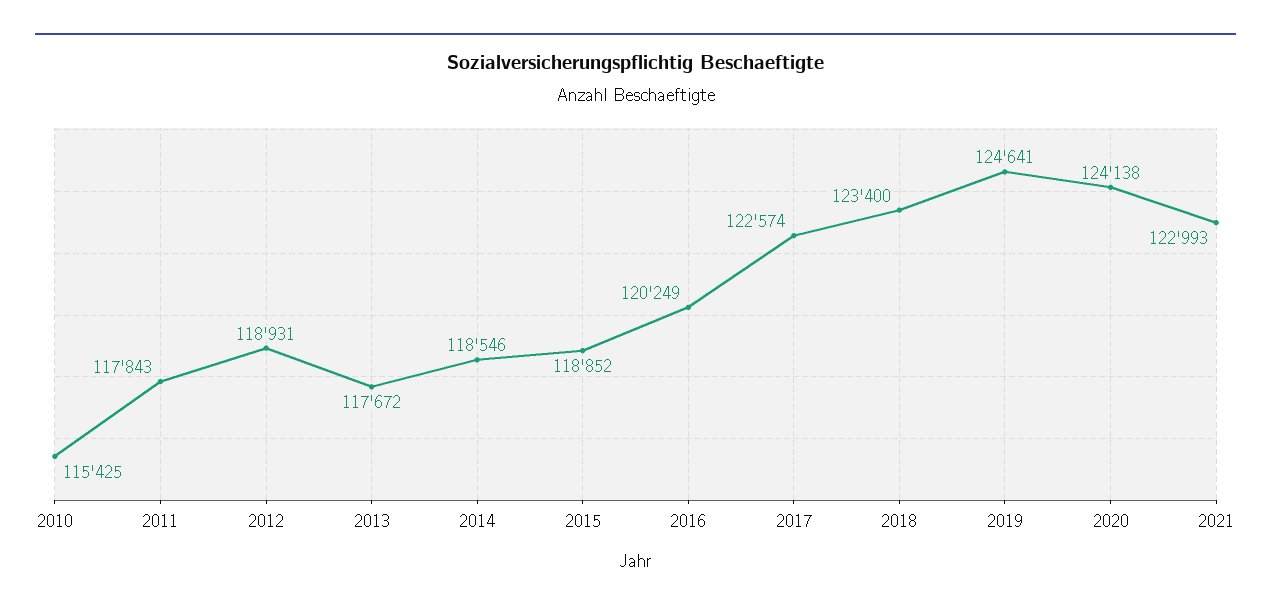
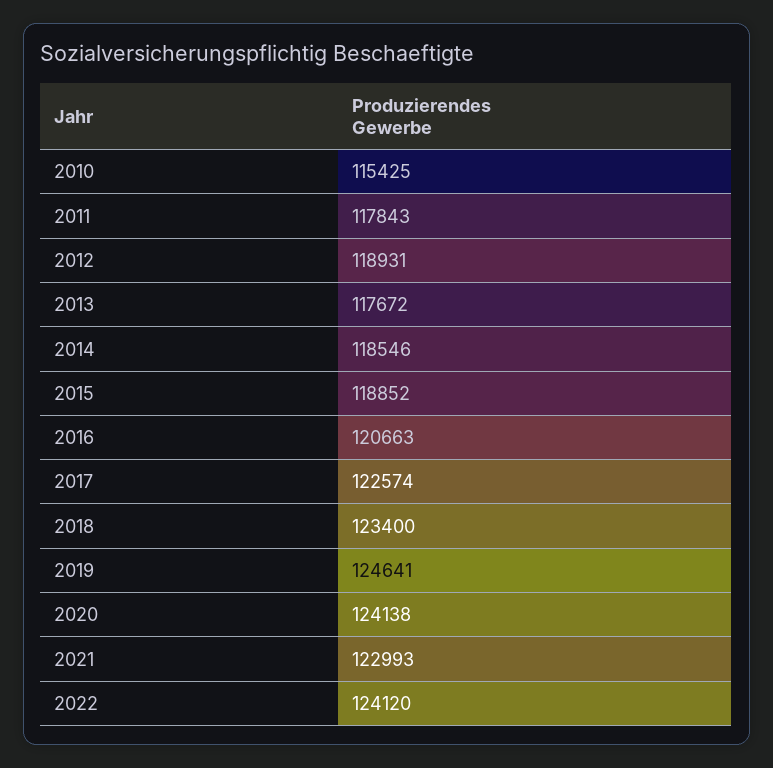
2016: 120249 -> 120663
2022: none -> 124120

